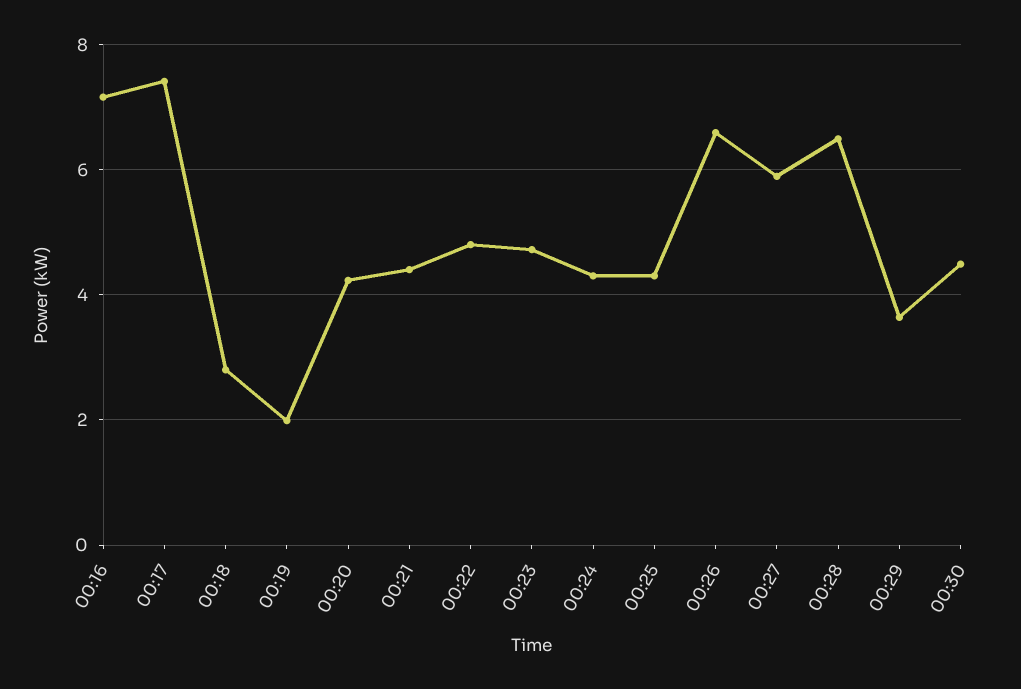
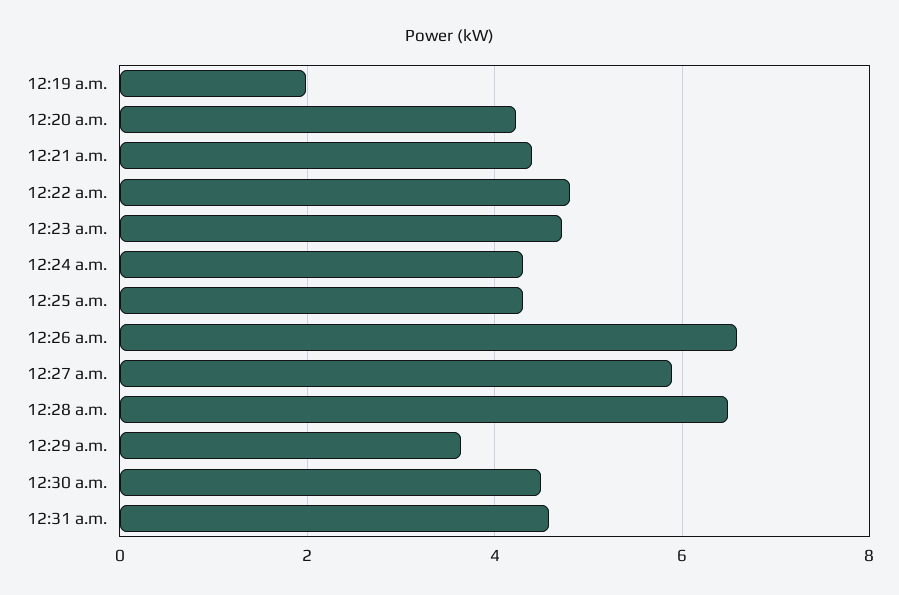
00:16: 7.2 -> none
00:17: 7.4 -> none
00:18: 2.8 -> none
12:31 a.m.: none -> 4.6

